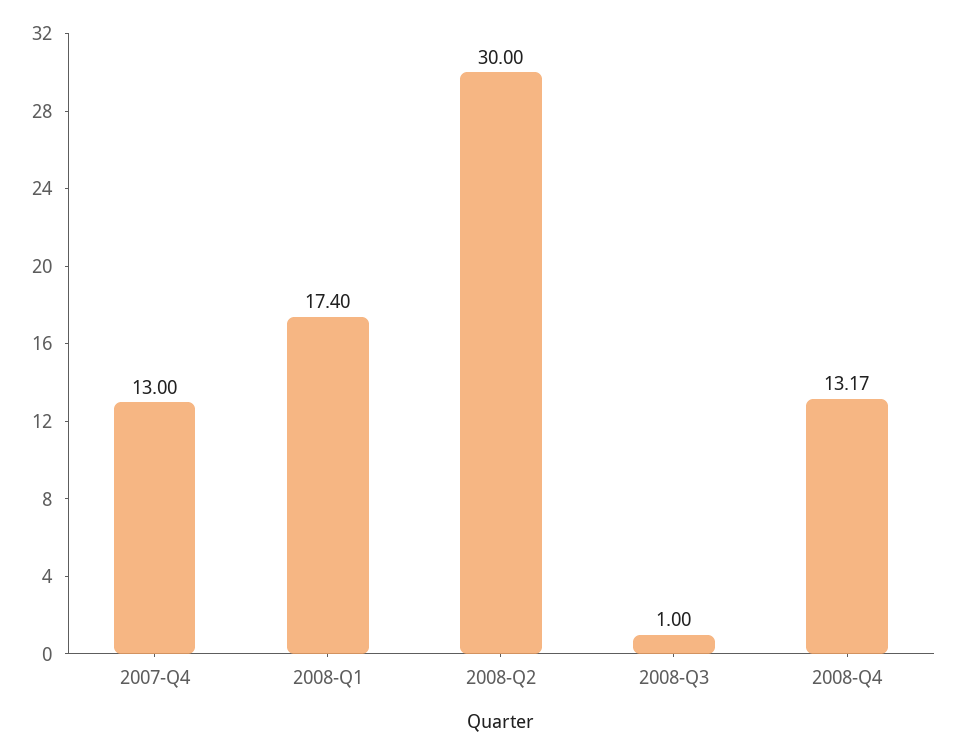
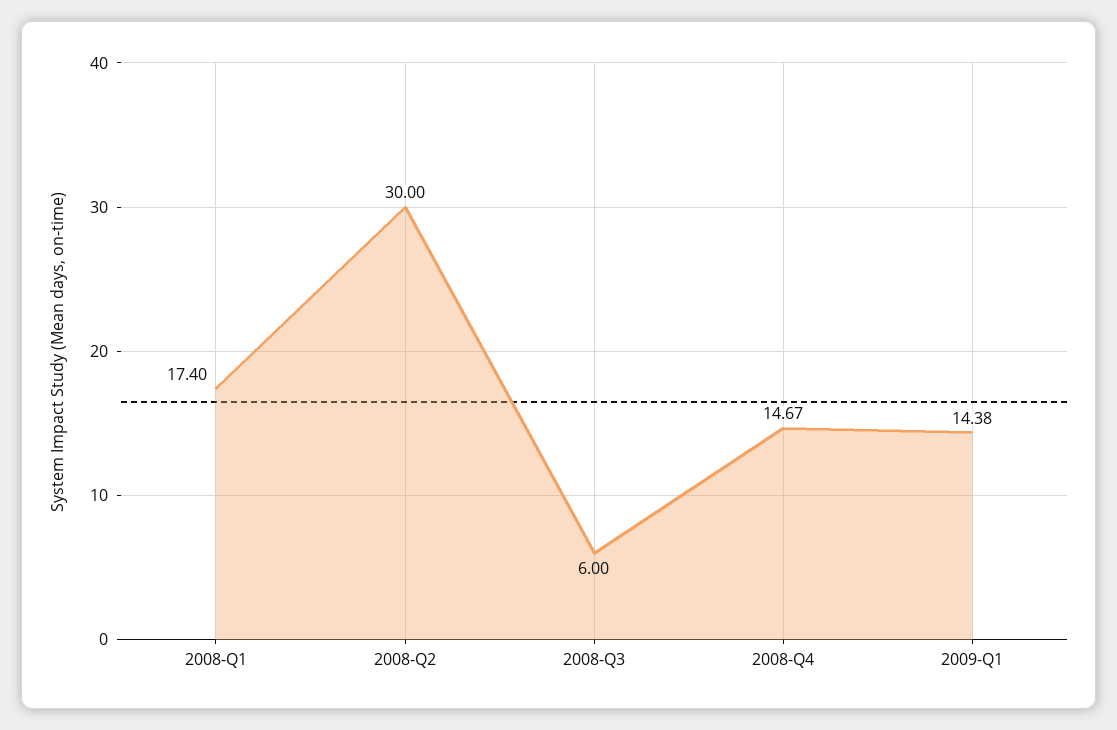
2007-Q4: 13 -> none
2008-Q3: 1 -> 6
2008-Q4: 13.17 -> 14.67
2009-Q1: none -> 14.38

